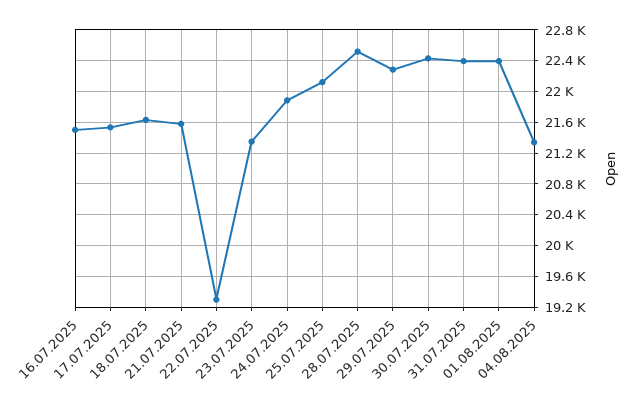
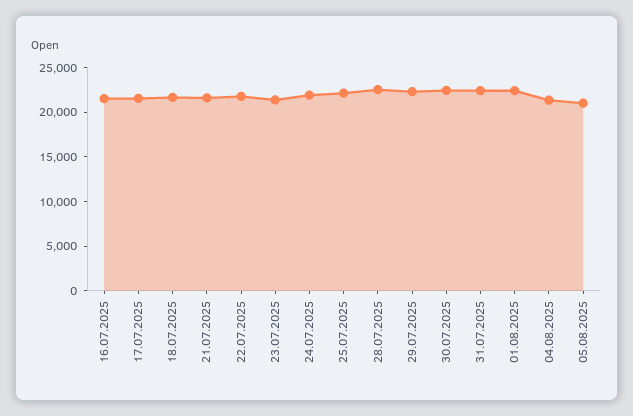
22.07.2025: 19300 -> 22000
05.08.2025: none -> 21000

